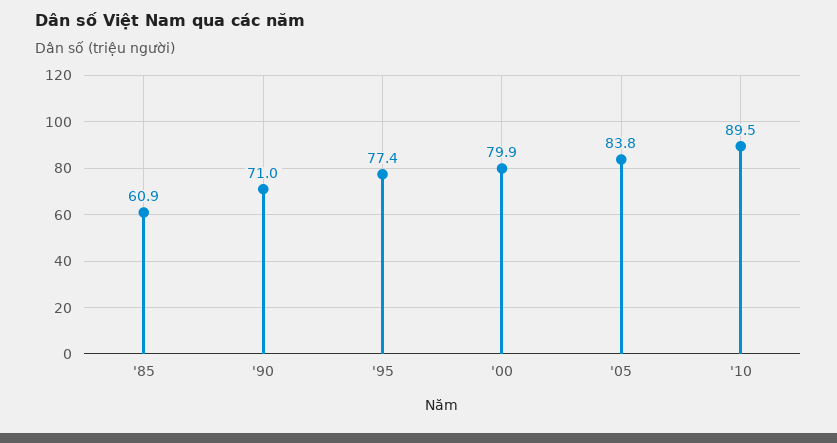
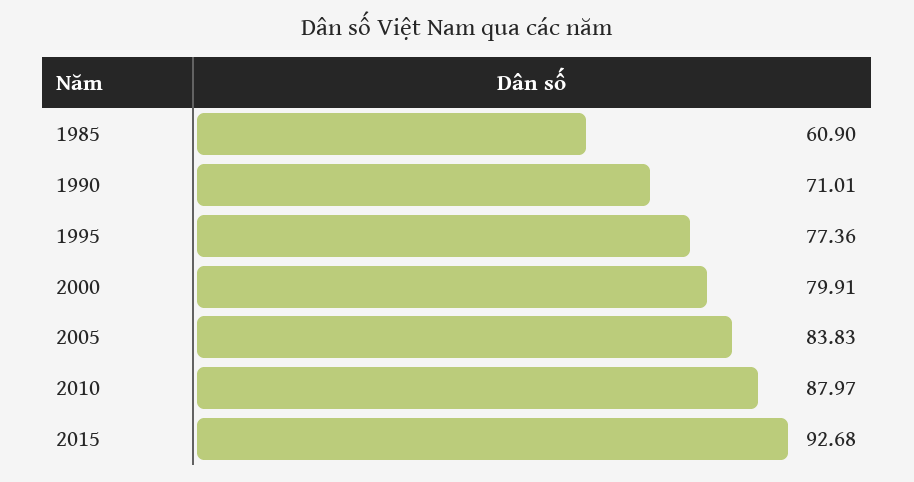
'10: 89.5 -> 87.97
2015: none -> 92.68

